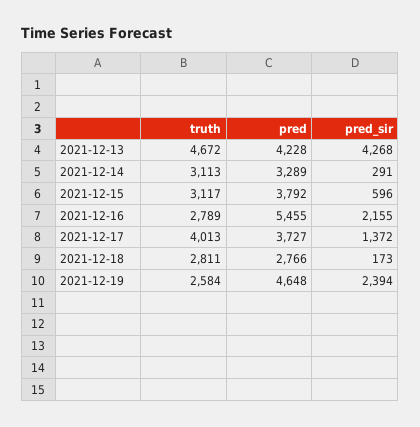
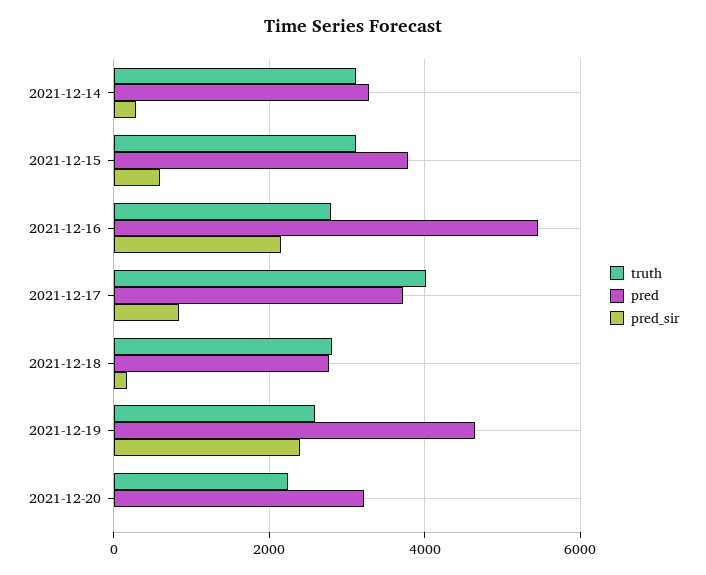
truth, 2021-12-13: 4672 -> none
pred, 2021-12-13: 4228 -> none
pred_sir, 2021-12-13: 4268 -> none
pred_sir, 2021-12-17: 1372 -> 800
truth, 2021-12-20: none -> 2200
pred, 2021-12-20: none -> 3200
pred_sir, 2021-12-20: none -> 0

